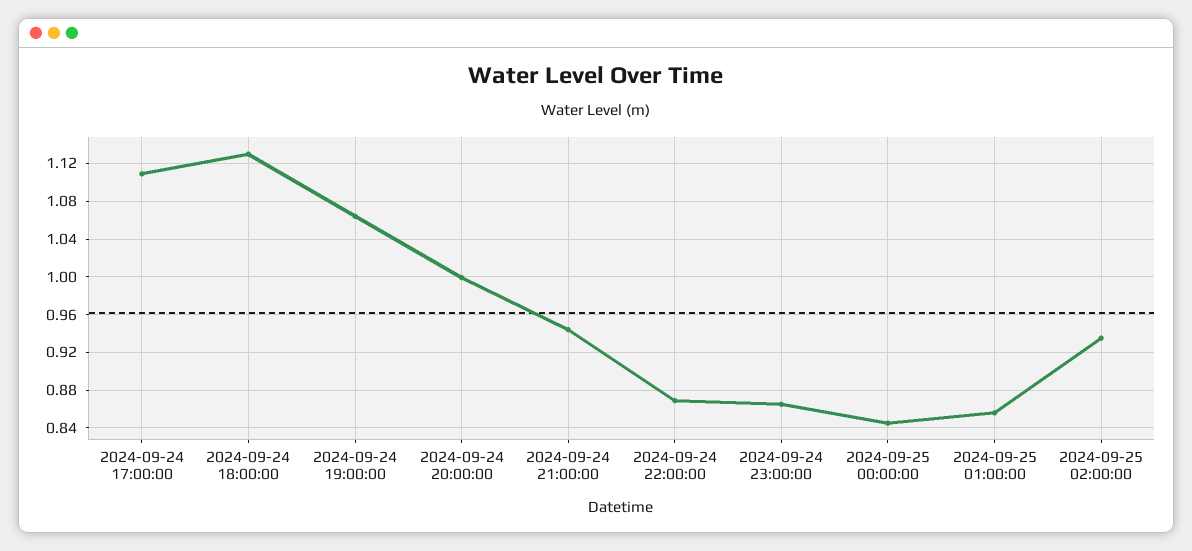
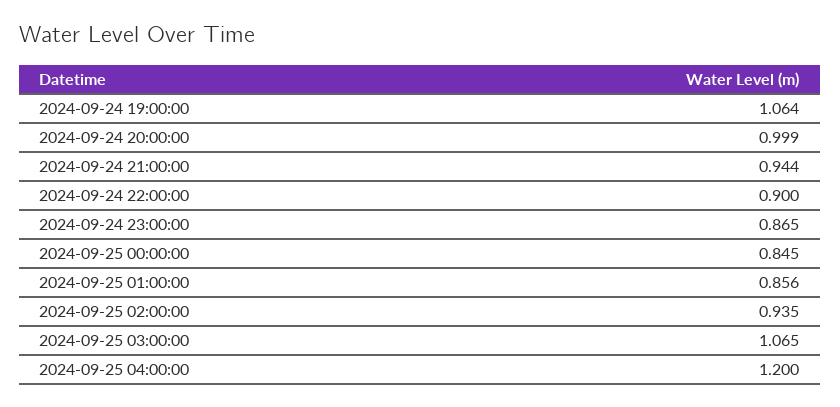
2024-09-24 17:00:00: 1.11 -> none
2024-09-24 18:00:00: 1.13 -> none
2024-09-24 22:00:00: 0.87 -> 0.9
2024-09-25 03:00:00: none -> 1.065
2024-09-25 04:00:00: none -> 1.2

